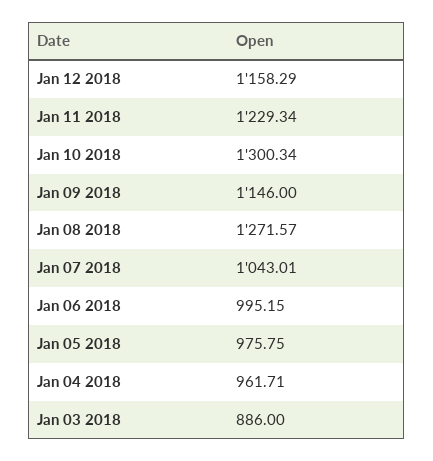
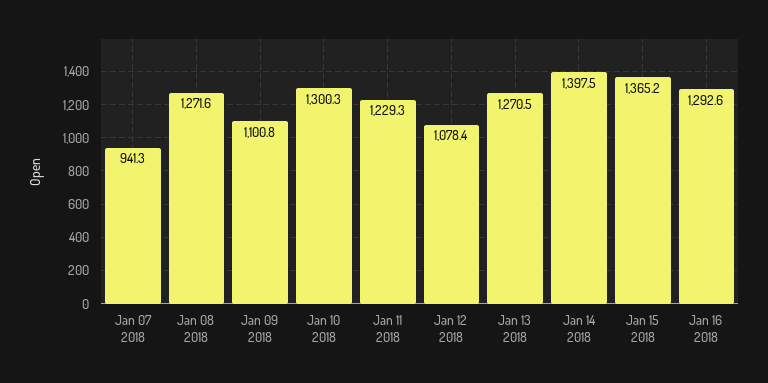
Jan 12 2018: 1158.29 -> 1078.4
Jan 09 2018: 1146 -> 1100.8
Jan 07 2018: 1043.01 -> 941.3
Jan 06 2018: 995.15 -> none
Jan 05 2018: 975.75 -> none
Jan 04 2018: 961.71 -> none
Jan 03 2018: 886 -> none
Jan 13 2018: none -> 1270.5
Jan 14 2018: none -> 1397.5
Jan 15 2018: none -> 1365.2
Jan 16 2018: none -> 1292.6

